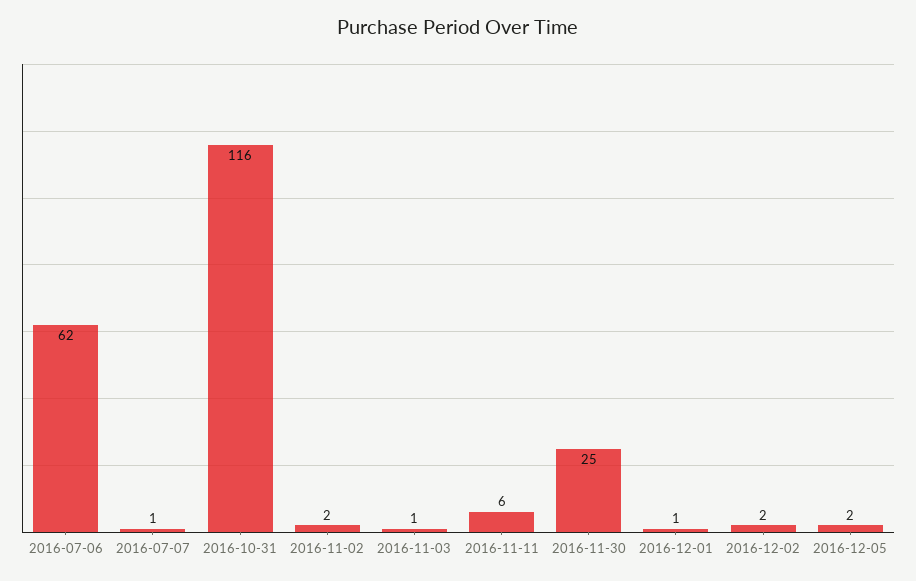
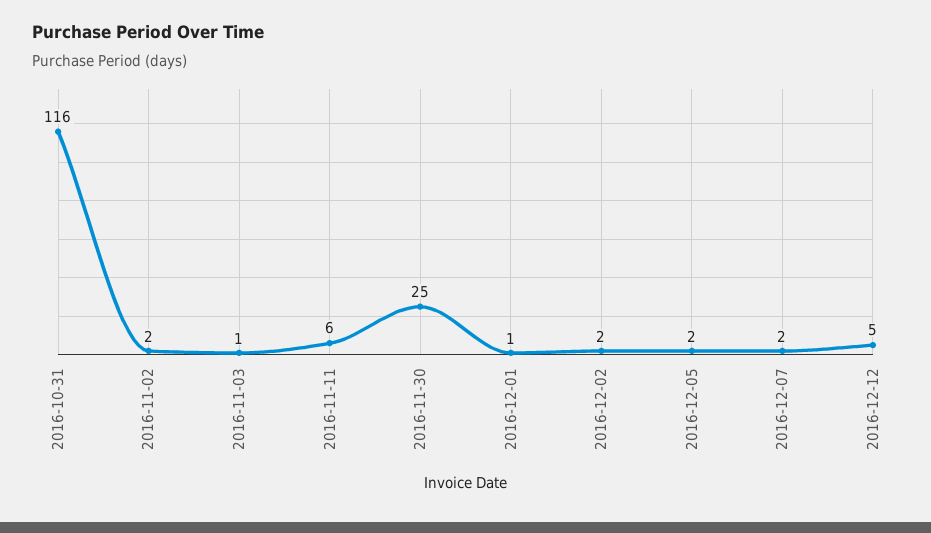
2016-07-06: 62 -> none
2016-07-07: 1 -> none
2016-12-07: none -> 2
2016-12-12: none -> 5

